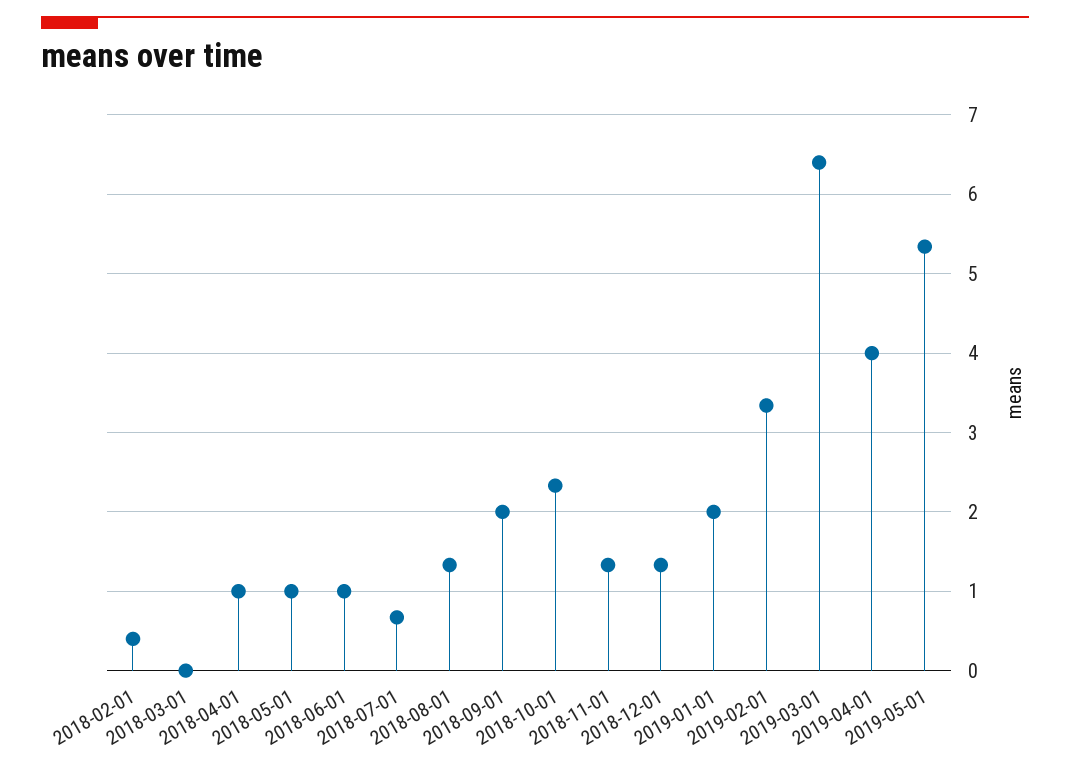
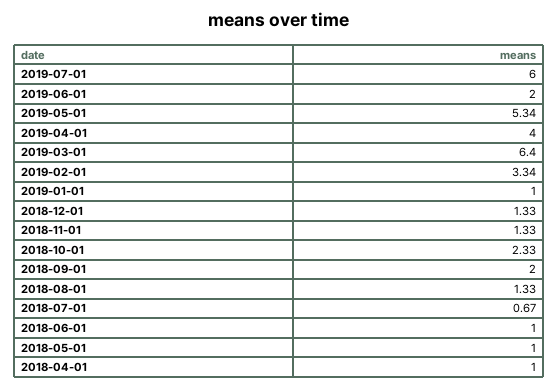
2018-02-01: 0.4 -> none
2018-03-01: 0 -> none
2019-01-01: 2 -> 1
2019-07-01: none -> 6
2019-06-01: none -> 2

